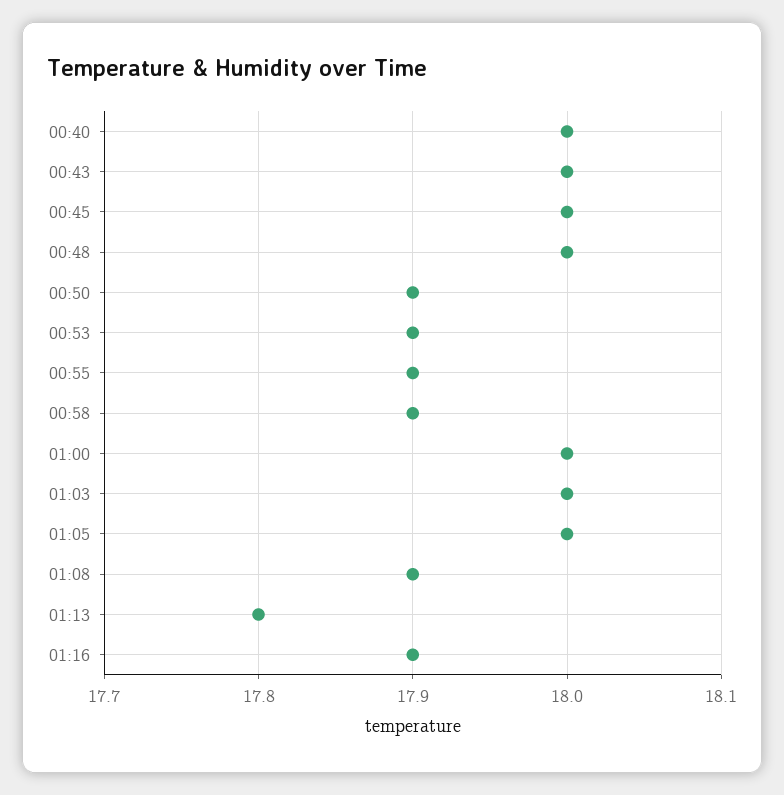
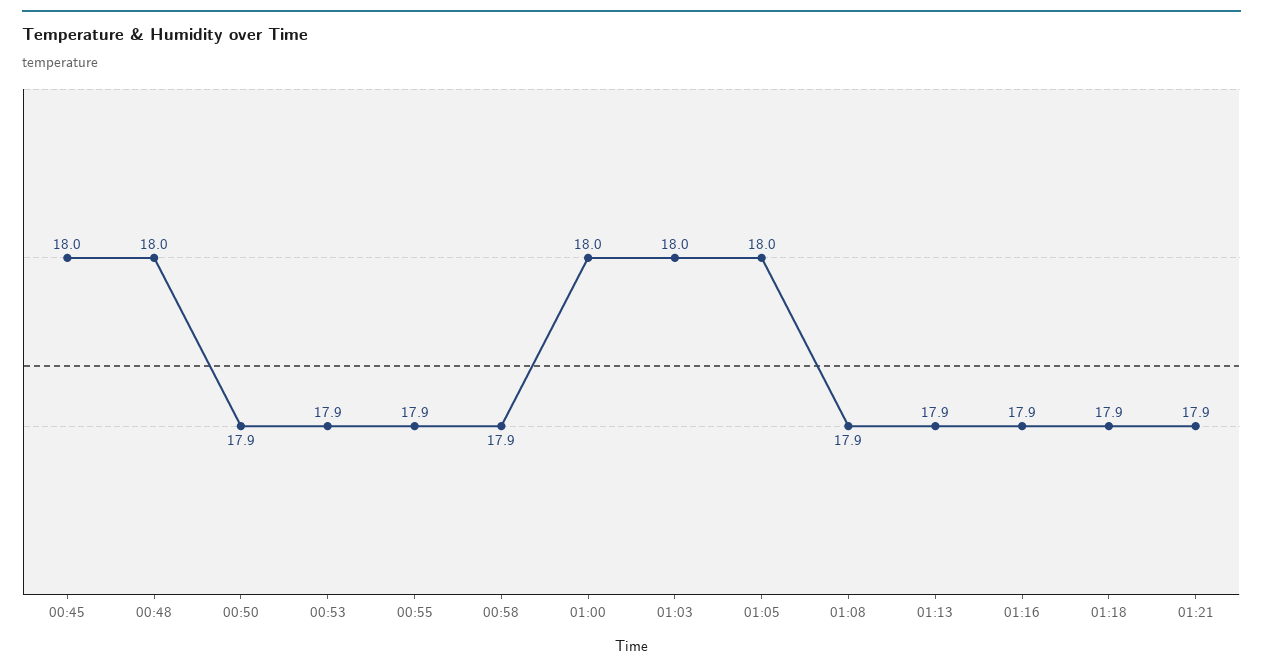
00:40: 18 -> none
00:43: 18 -> none
01:13: 17.8 -> 17.9
01:18: none -> 17.9
01:21: none -> 17.9

